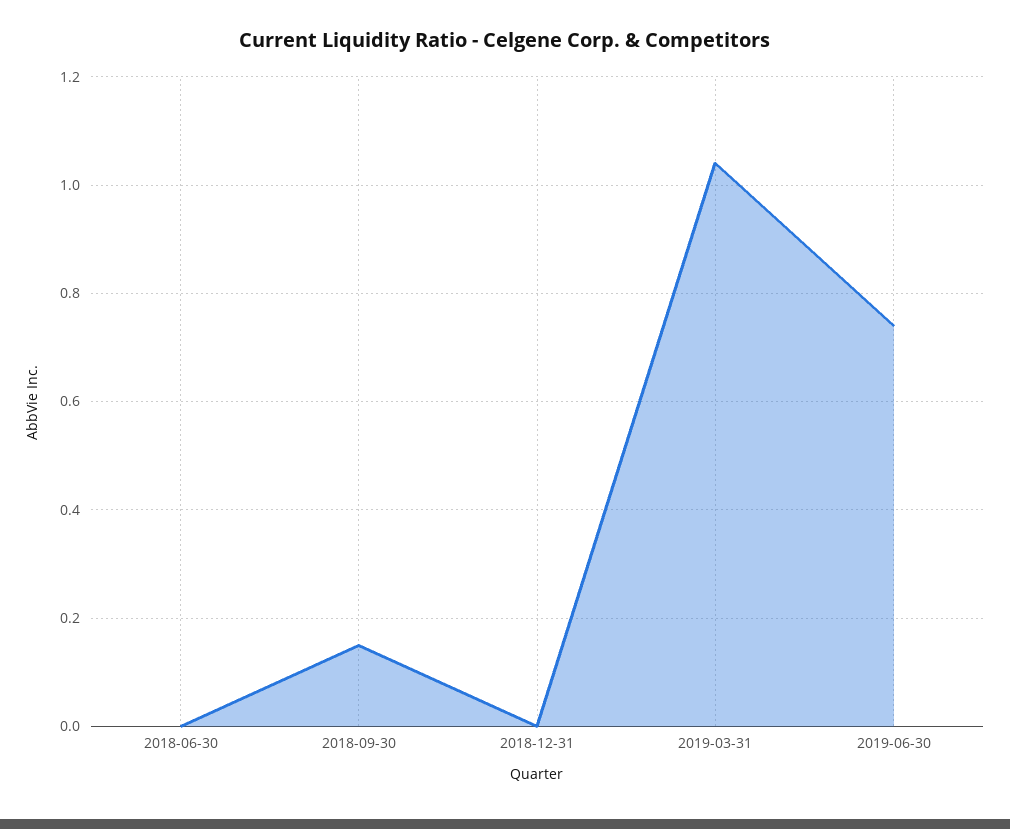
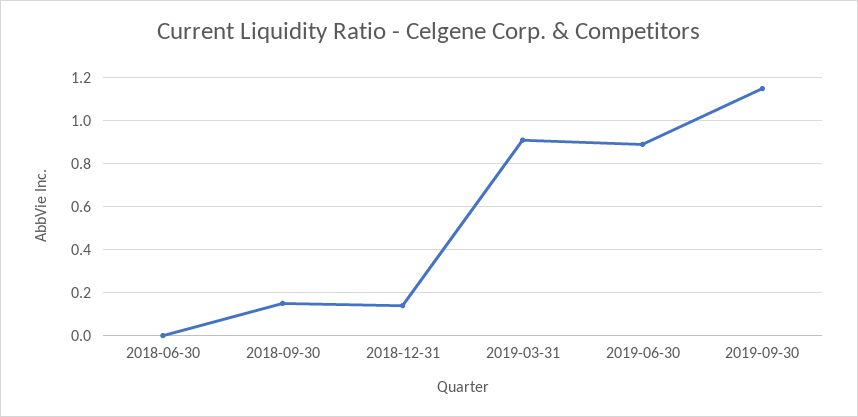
2018-12-31: 0 -> 0.15
2019-03-31: 1.05 -> 0.9
2019-06-30: 0.75 -> 0.9
2019-09-30: none -> 1.15

